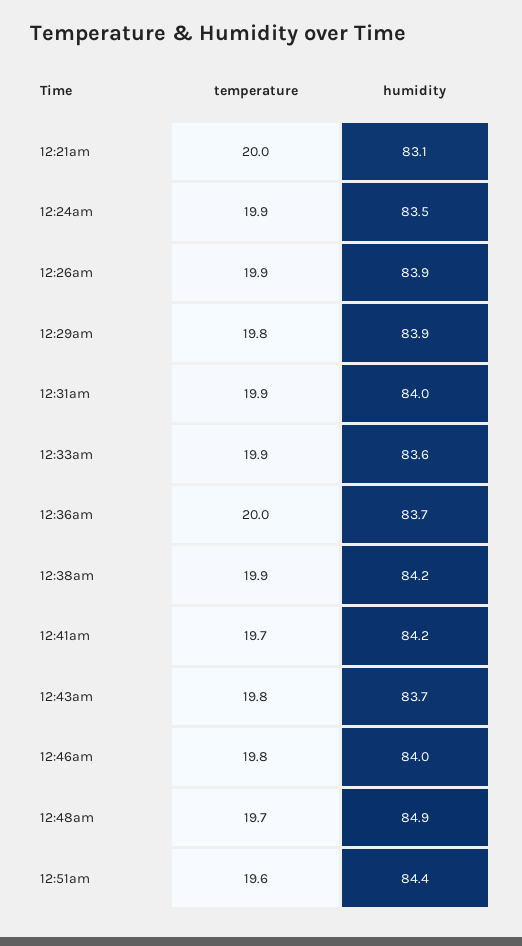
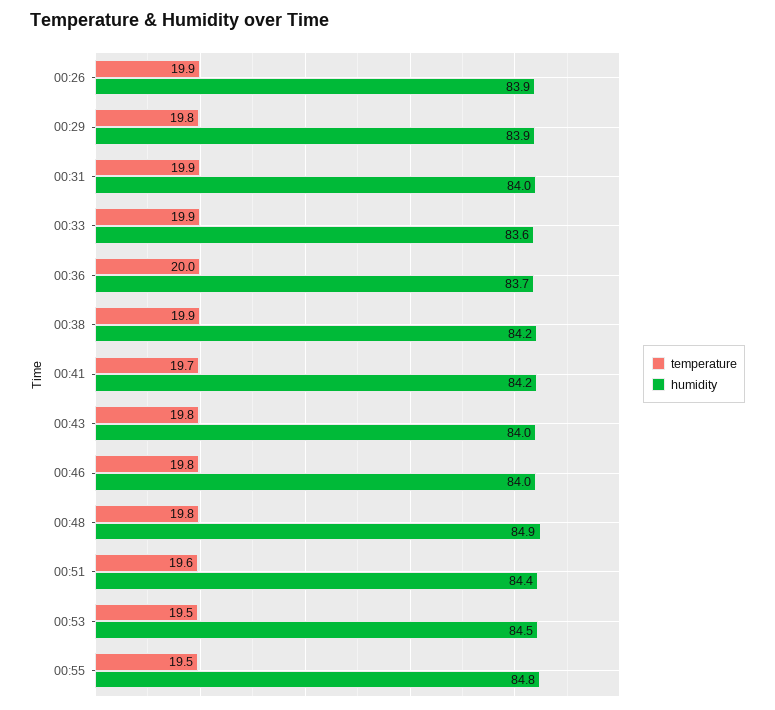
temperature, 12:21am: 20 -> none
humidity, 12:21am: 83.1 -> none
temperature, 12:24am: 19.9 -> none
humidity, 12:24am: 83.5 -> none
humidity, 12:43am: 83.7 -> 84
temperature, 12:48am: 19.7 -> 19.8
temperature, 00:53: none -> 19.5
humidity, 00:53: none -> 84.5
temperature, 00:55: none -> 19.5
humidity, 00:55: none -> 84.8

